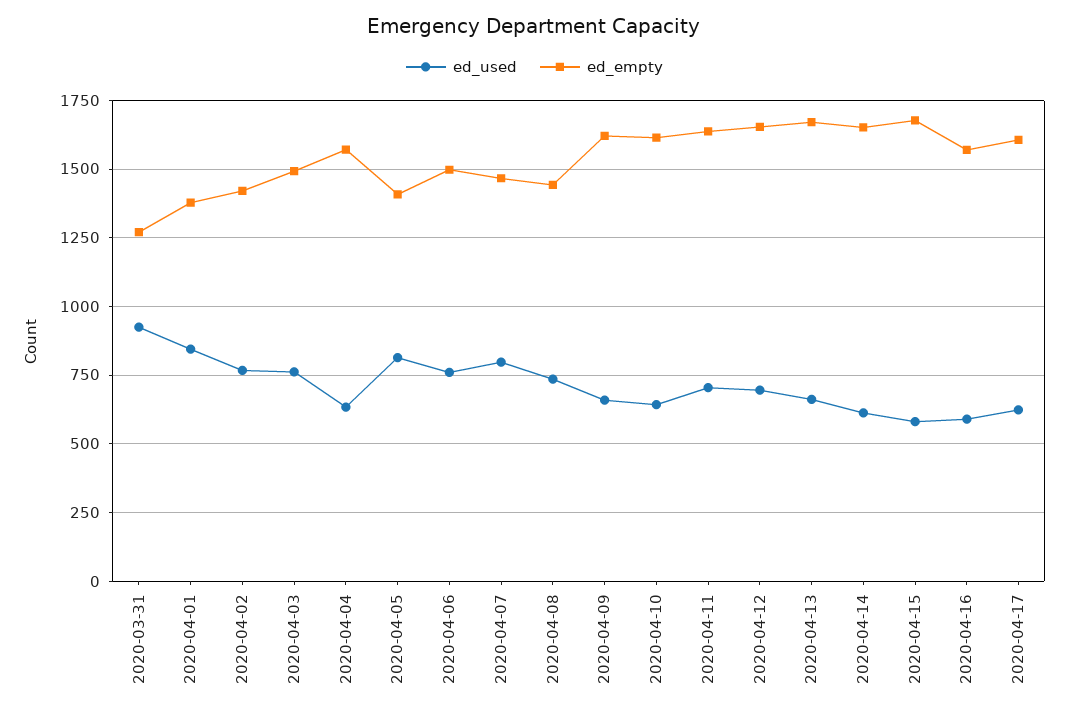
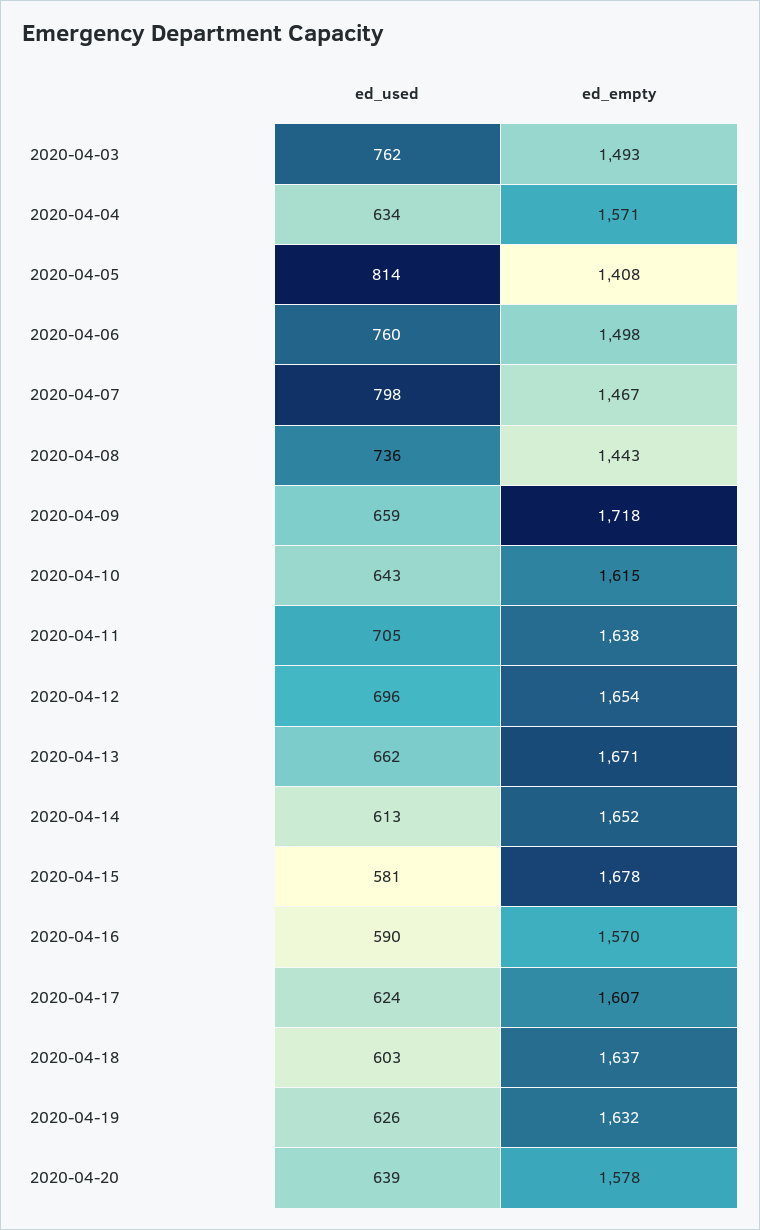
ed_used, 2020-03-31: 925 -> none
ed_empty, 2020-03-31: 1275 -> none
ed_used, 2020-04-01: 850 -> none
ed_empty, 2020-04-01: 1375 -> none
ed_used, 2020-04-02: 775 -> none
ed_empty, 2020-04-02: 1425 -> none
ed_empty, 2020-04-09: 1625 -> 1718
ed_used, 2020-04-18: none -> 603
ed_empty, 2020-04-18: none -> 1637
ed_used, 2020-04-19: none -> 626
ed_empty, 2020-04-19: none -> 1632
ed_used, 2020-04-20: none -> 639
ed_empty, 2020-04-20: none -> 1578

